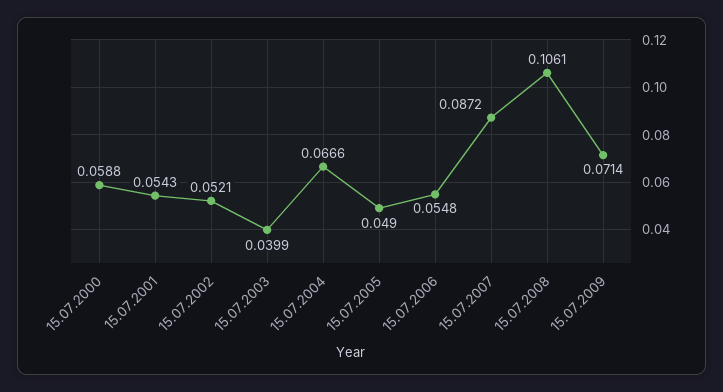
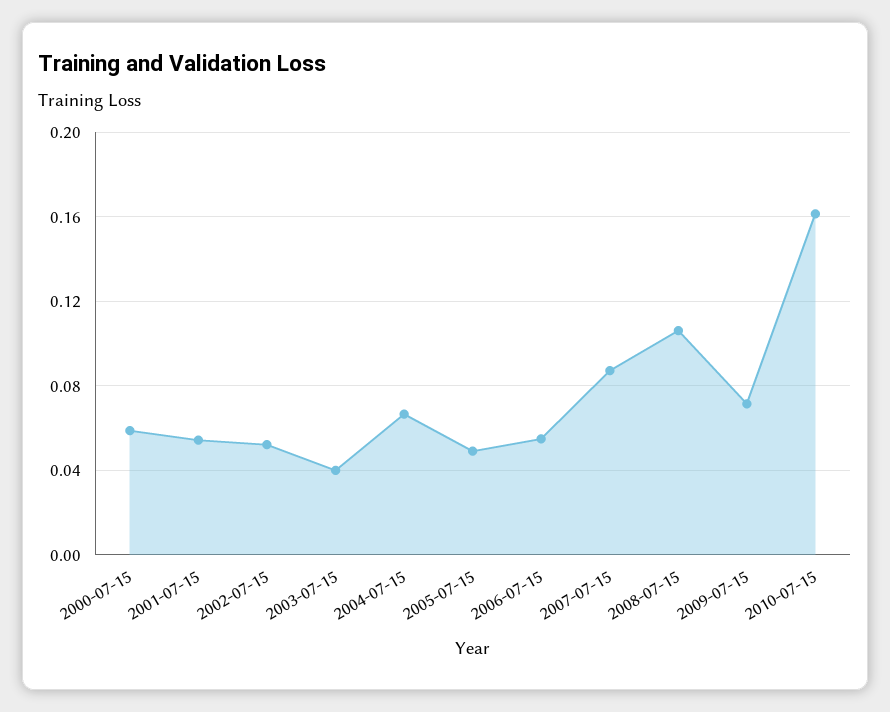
2010-07-15: none -> 0.16

